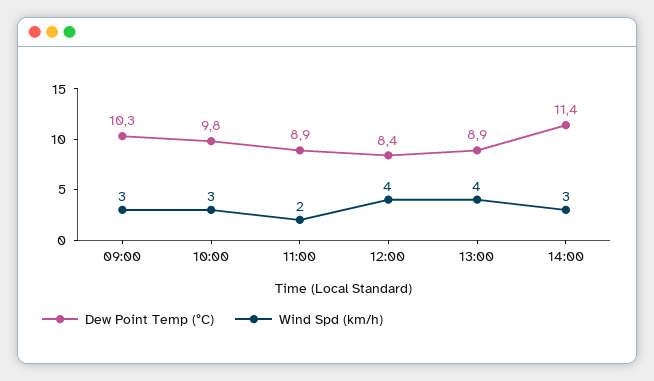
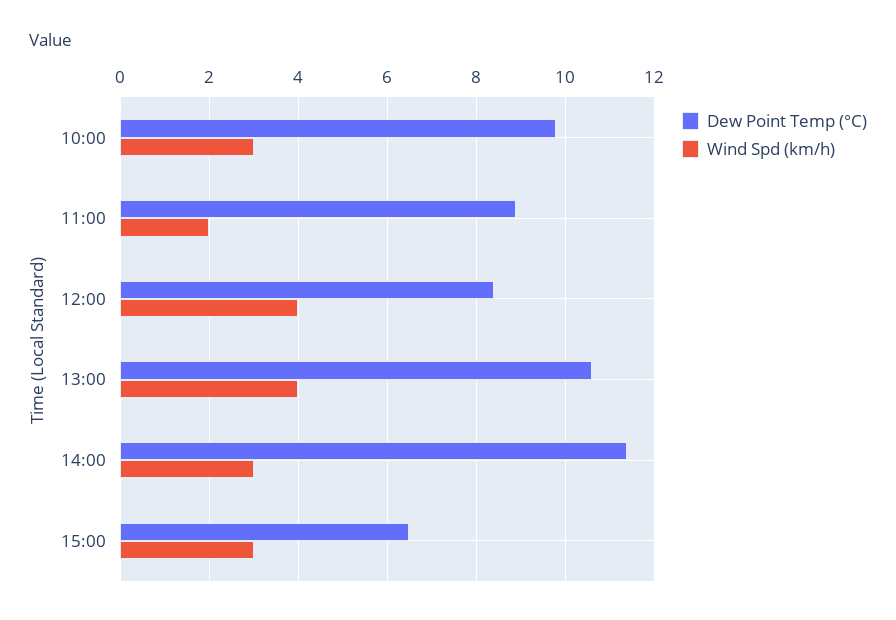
Dew Point Temp (°C), 09:00: 10.3 -> none
Wind Spd (km/h), 09:00: 3 -> none
Dew Point Temp (°C), 13:00: 8.9 -> 10.5
Dew Point Temp (°C), 15:00: none -> 6.5
Wind Spd (km/h), 15:00: none -> 3

